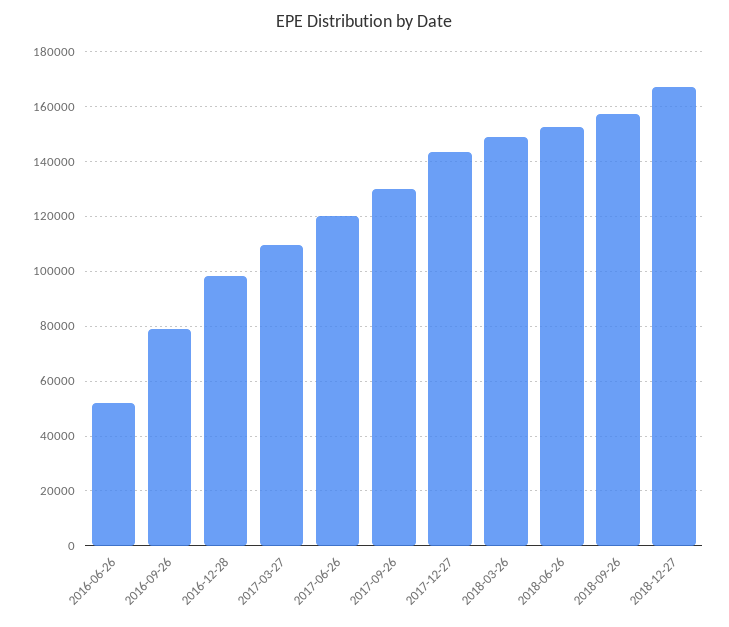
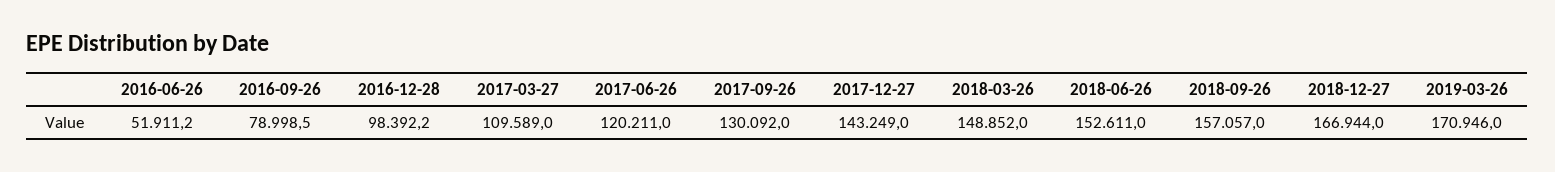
2019-03-26: none -> 170946

